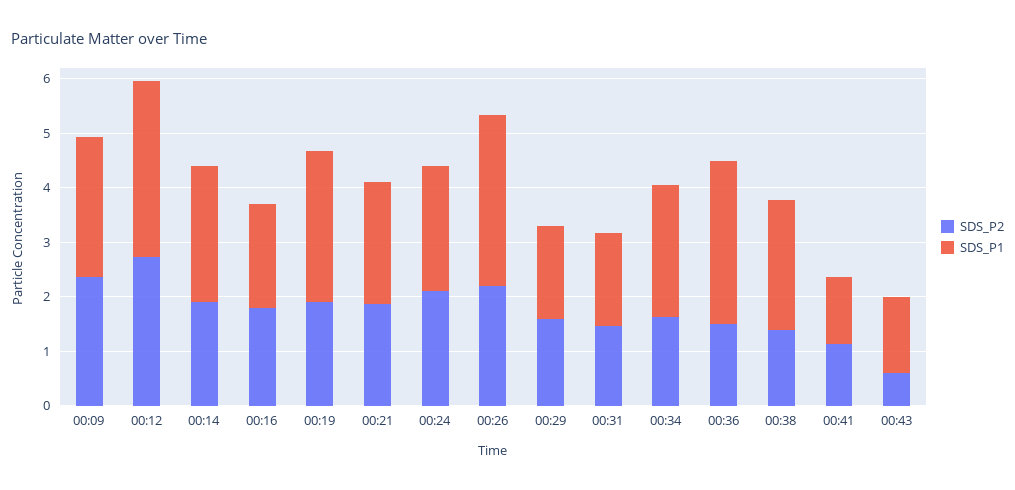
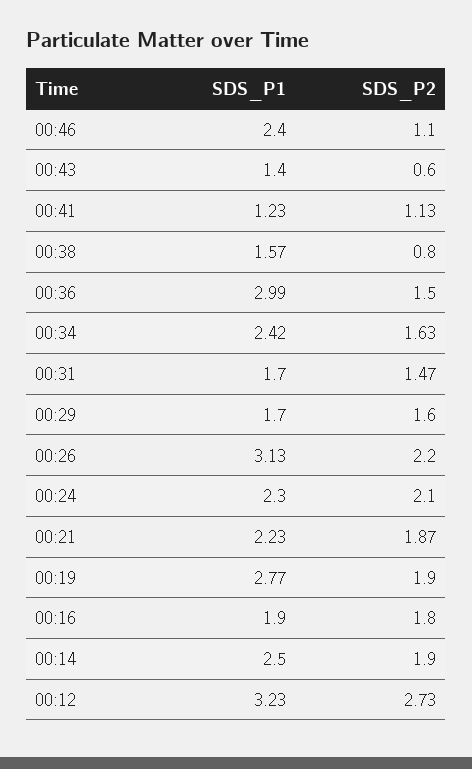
SDS_P2, 00:09: 2.4 -> none
SDS_P1, 00:09: 2.6 -> none
SDS_P2, 00:38: 1.4 -> 0.8
SDS_P1, 00:38: 2.4 -> 1.57
SDS_P1, 00:46: none -> 2.4
SDS_P2, 00:46: none -> 1.1

